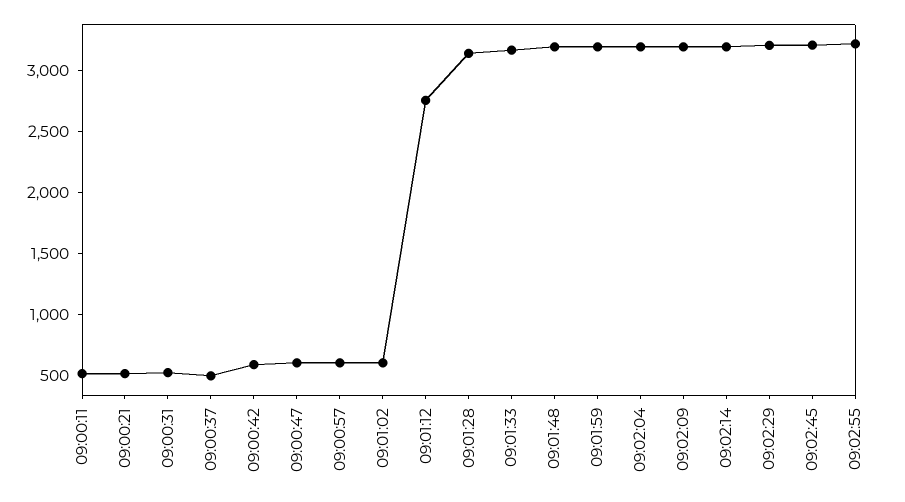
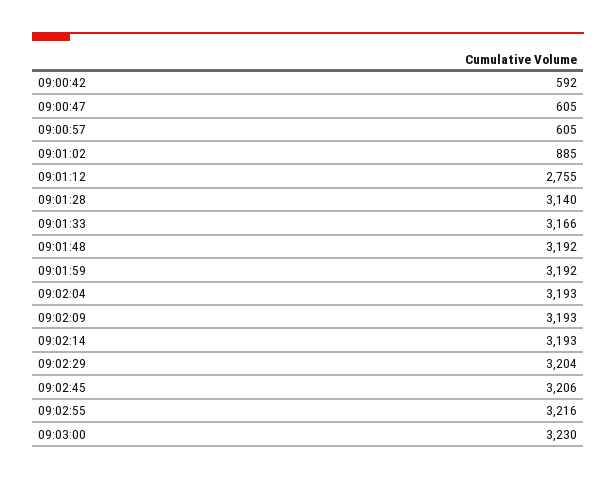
09:00:11: 500 -> none
09:00:21: 500 -> none
09:00:31: 500 -> none
09:00:37: 500 -> none
09:01:02: 600 -> 885
09:03:00: none -> 3230

